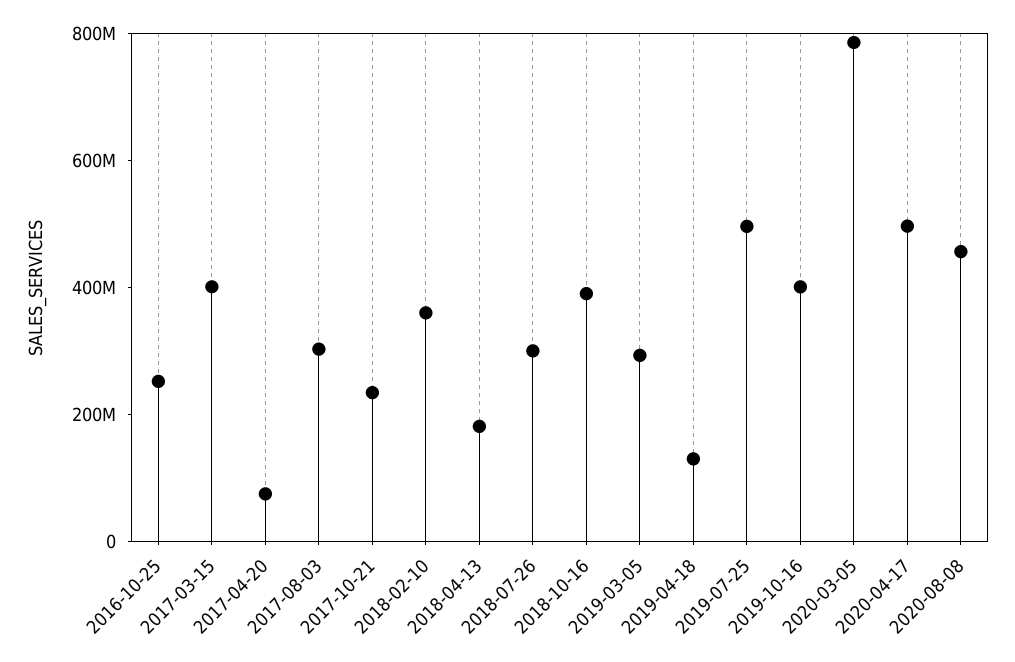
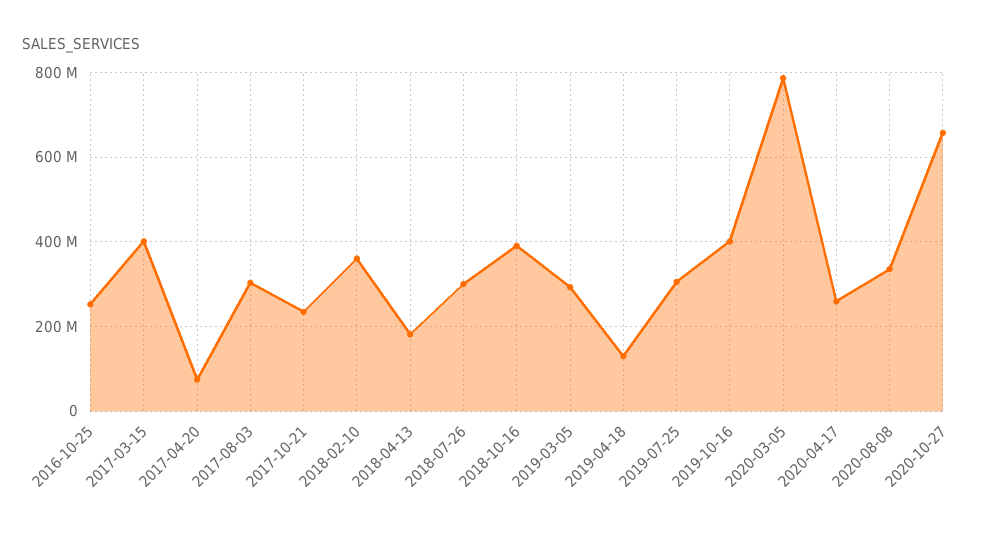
2019-07-25: 500000000 -> 300000000
2020-04-17: 500000000 -> 260000000
2020-08-08: 450000000 -> 340000000
2020-10-27: none -> 660000000

